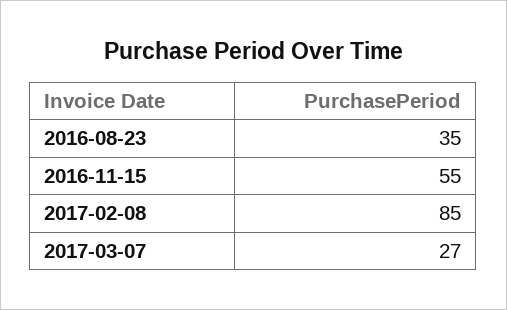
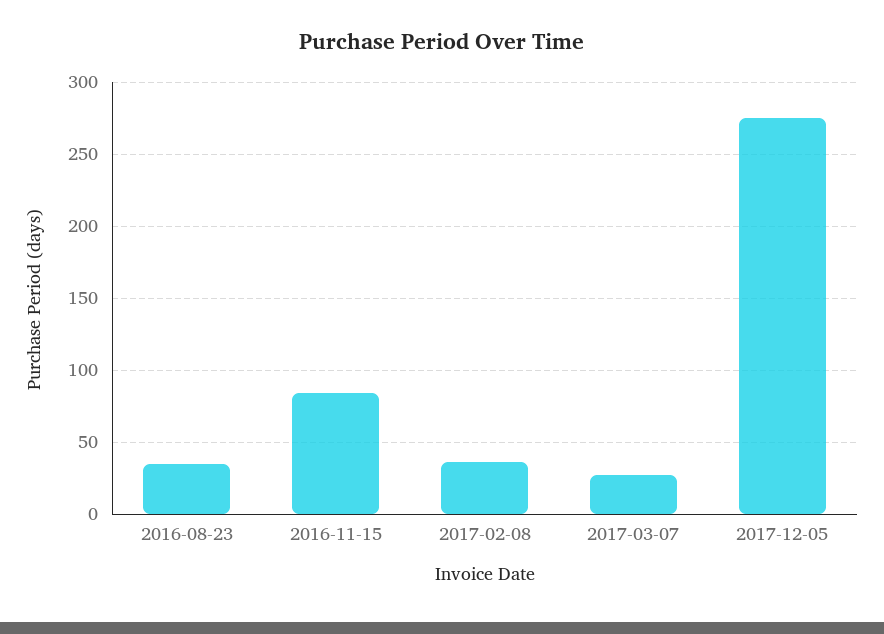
2016-11-15: 55 -> 85
2017-02-08: 85 -> 35
2017-12-05: none -> 275

